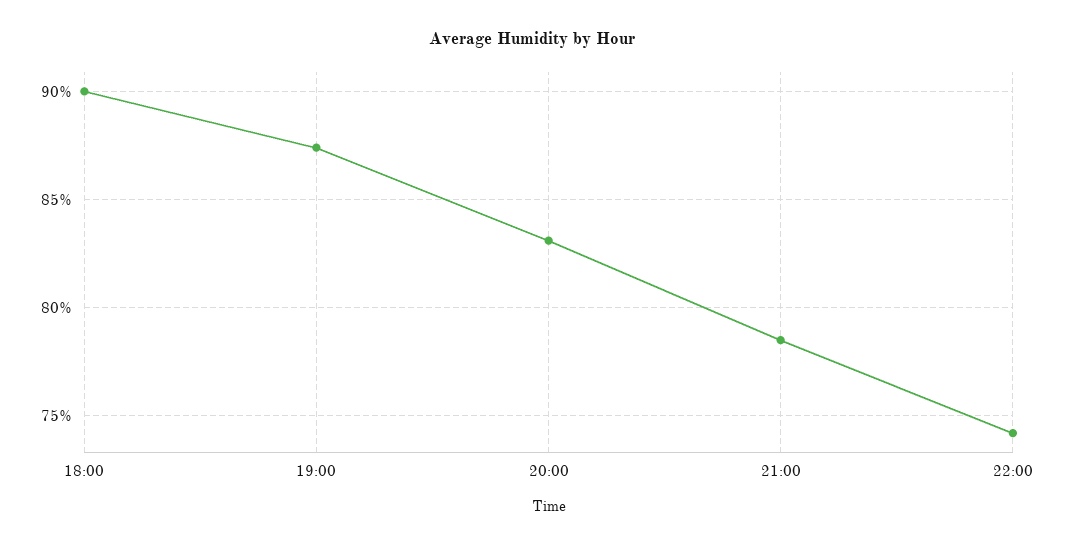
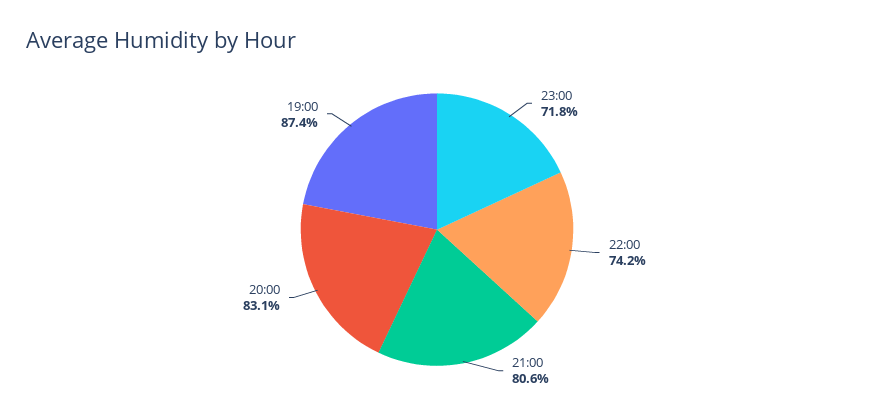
18:00: 90 -> none
21:00: 78.5 -> 80.6
23:00: none -> 71.8

